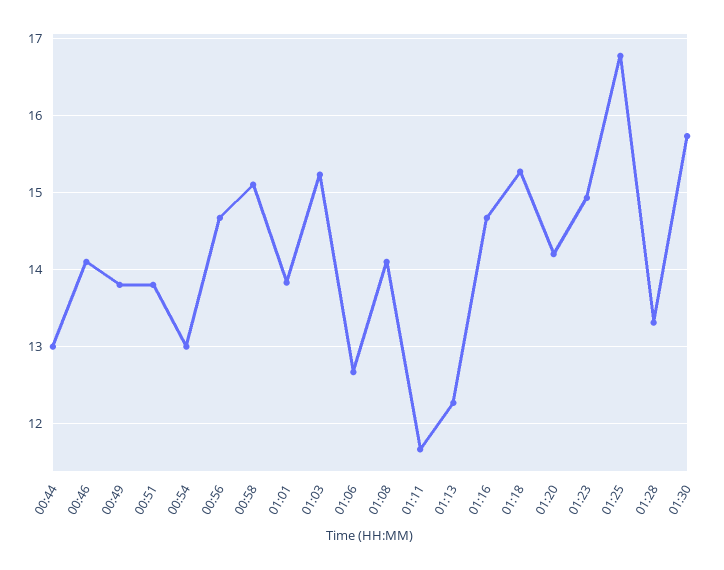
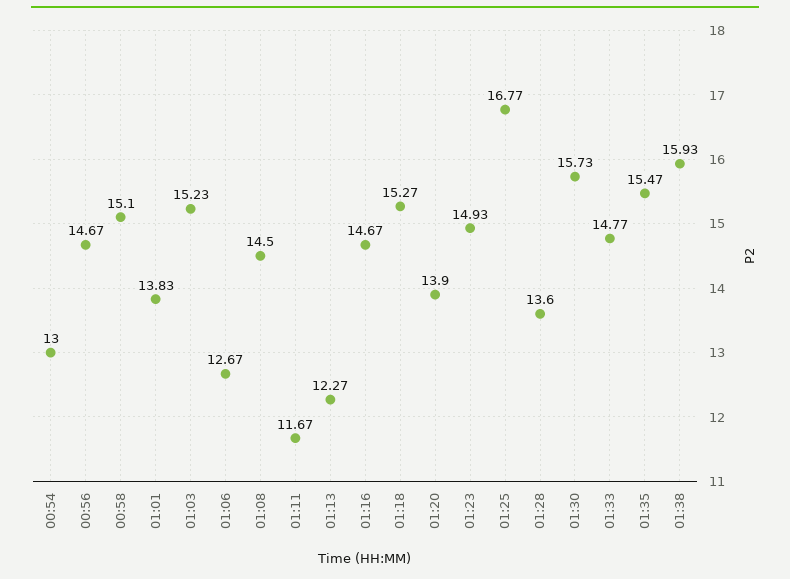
00:44: 13 -> none
00:46: 14.1 -> none
00:49: 13.8 -> none
00:51: 13.8 -> none
01:08: 14.1 -> 14.5
01:20: 14.2 -> 13.9
01:28: 13.3 -> 13.6
01:33: none -> 14.77
01:35: none -> 15.47
01:38: none -> 15.93

